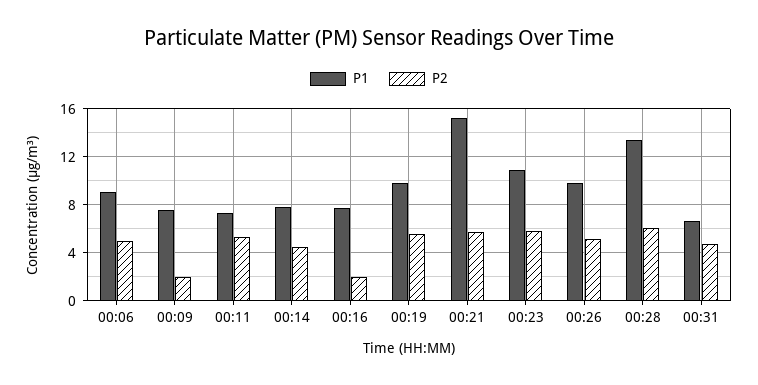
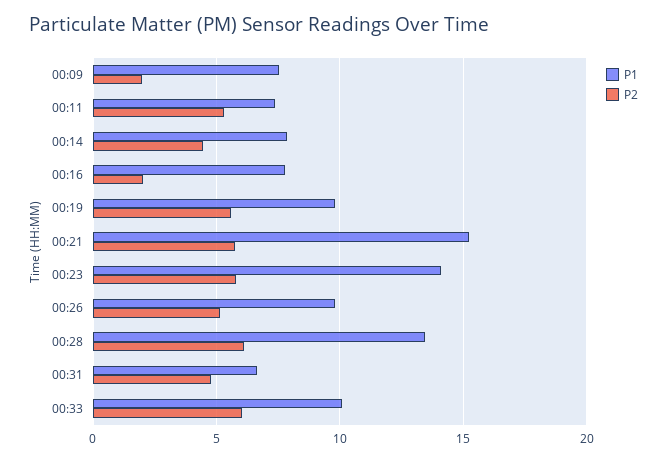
P1, 00:06: 9 -> none
P2, 00:06: 5 -> none
P1, 00:23: 11 -> 14
P1, 00:33: none -> 10
P2, 00:33: none -> 6

